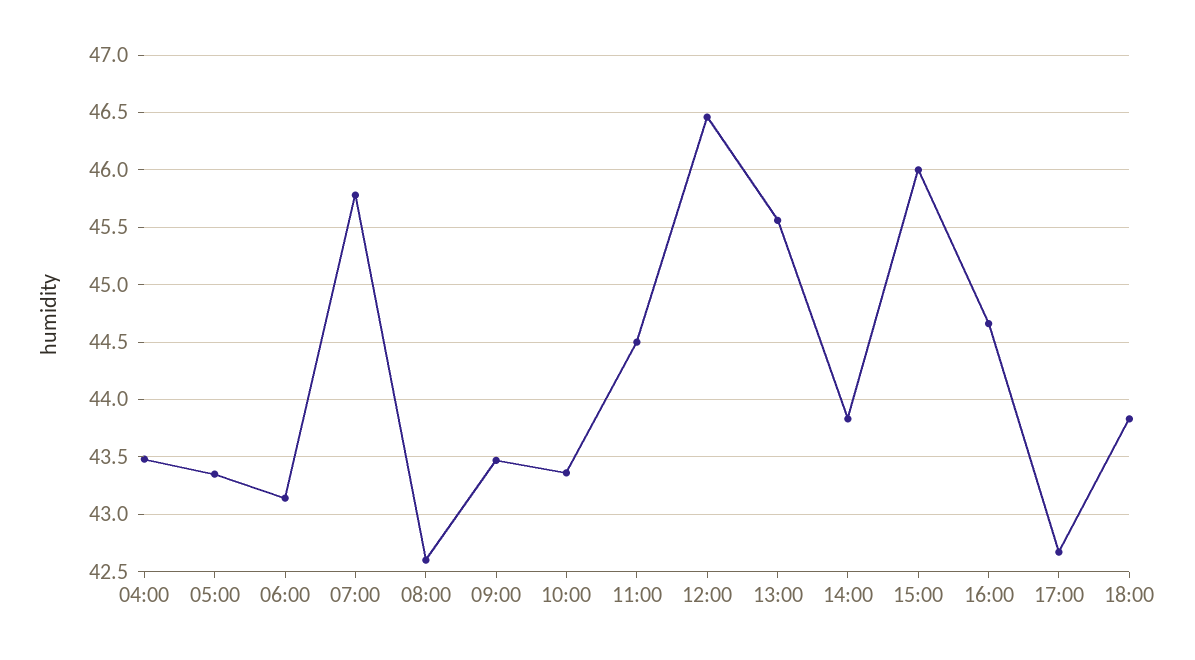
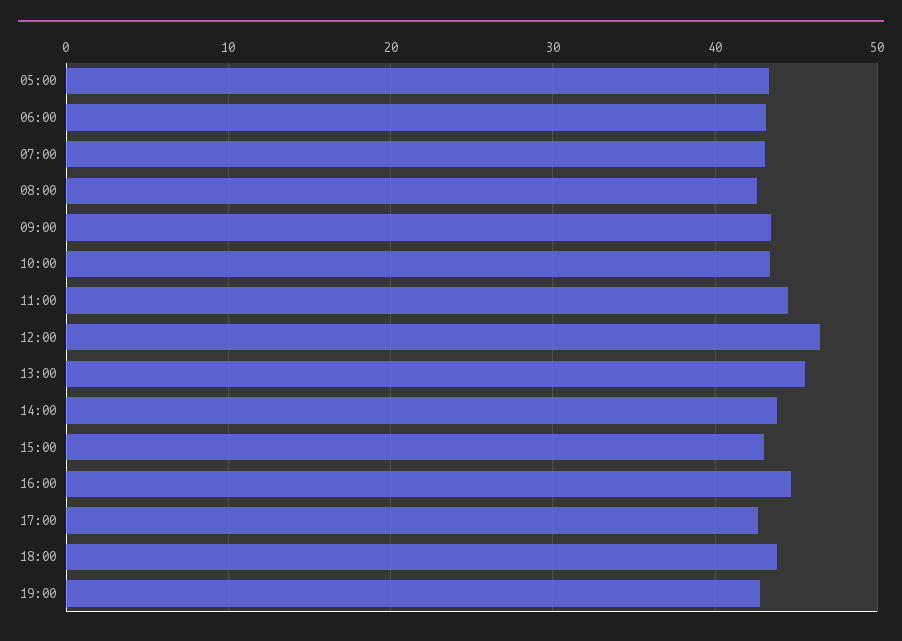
04:00: 43.5 -> none
07:00: 45.8 -> 43
15:00: 46 -> 43
19:00: none -> 43

